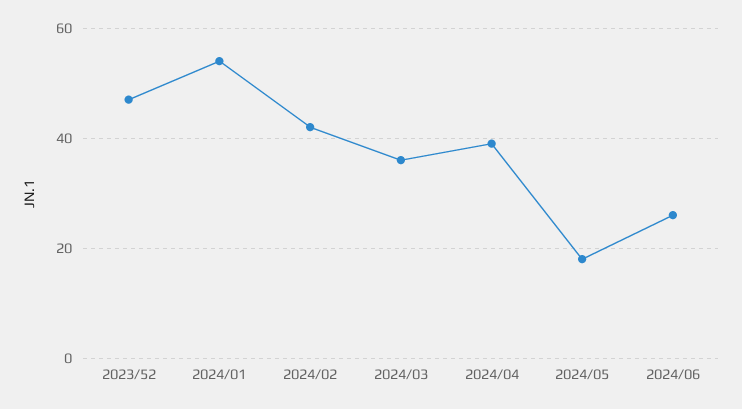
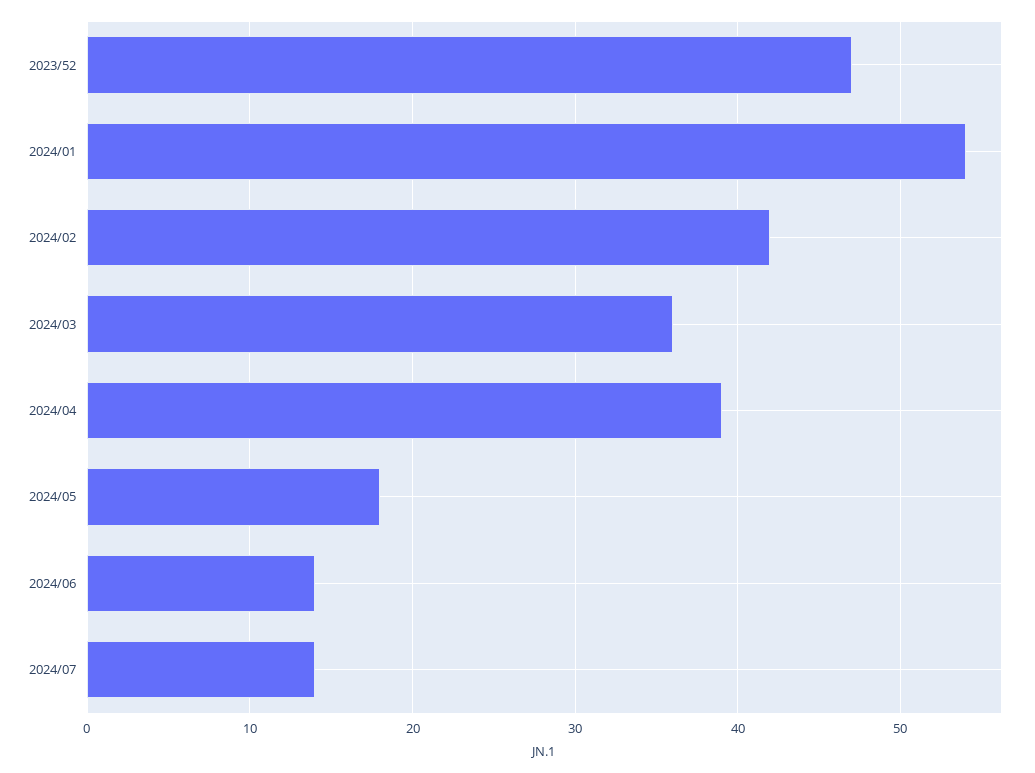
2024/06: 25 -> 14
2024/07: none -> 14

